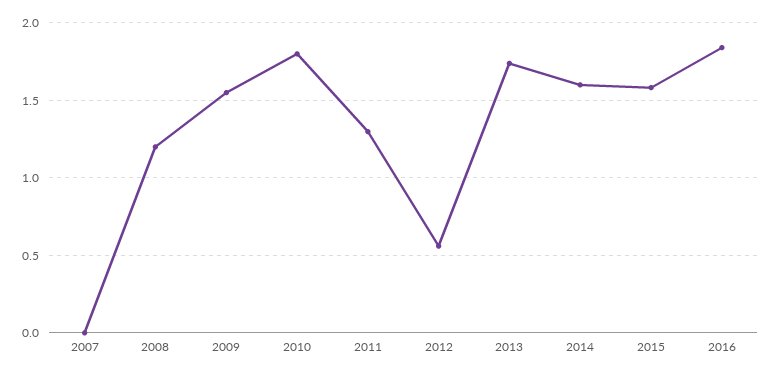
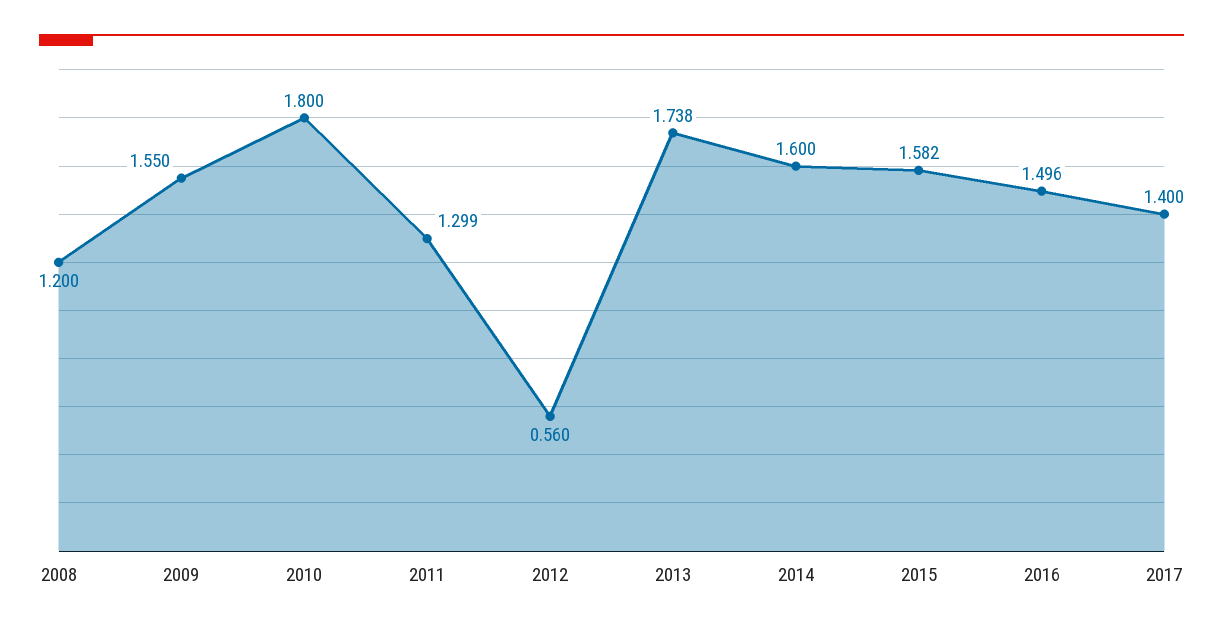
2007: 0 -> none
2016: 1.85 -> 1.496
2017: none -> 1.4

